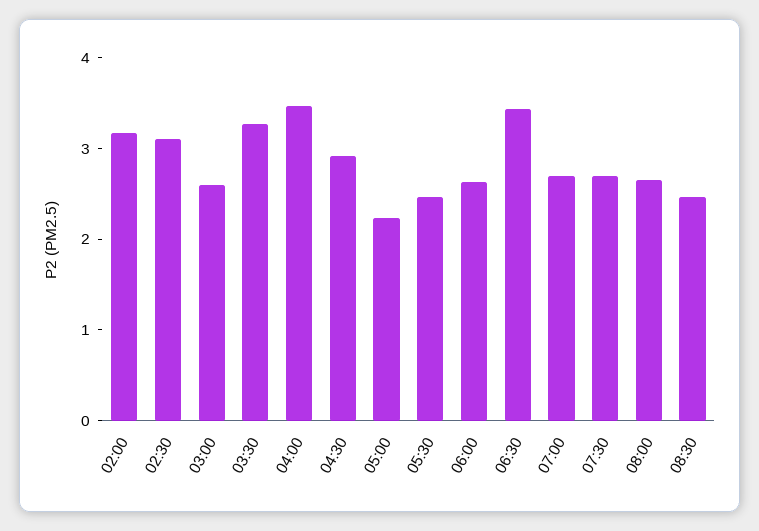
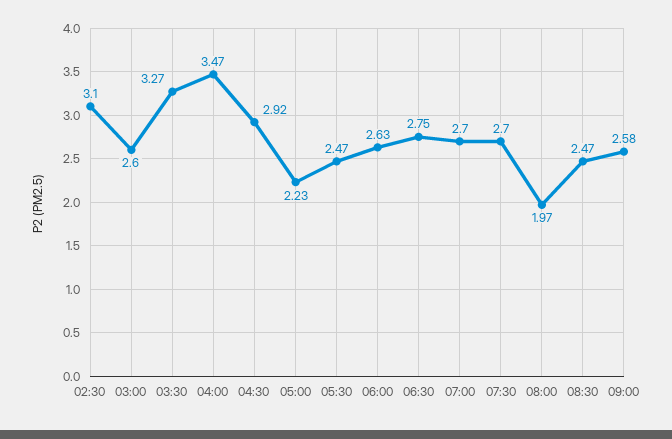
02:00: 3.2 -> none
06:30: 3.4 -> 2.75
08:00: 2.6 -> 1.97
09:00: none -> 2.58

